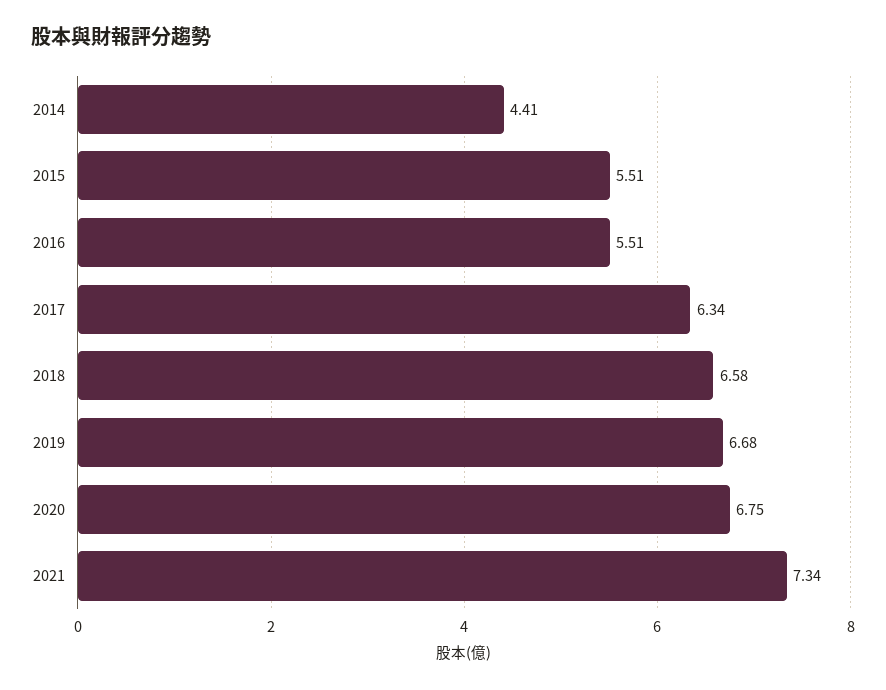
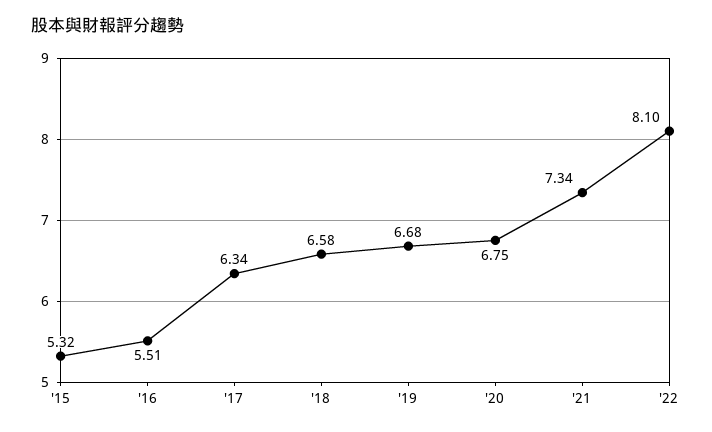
2014: 4.41 -> none
2015: 5.51 -> 5.32
'22: none -> 8.1

